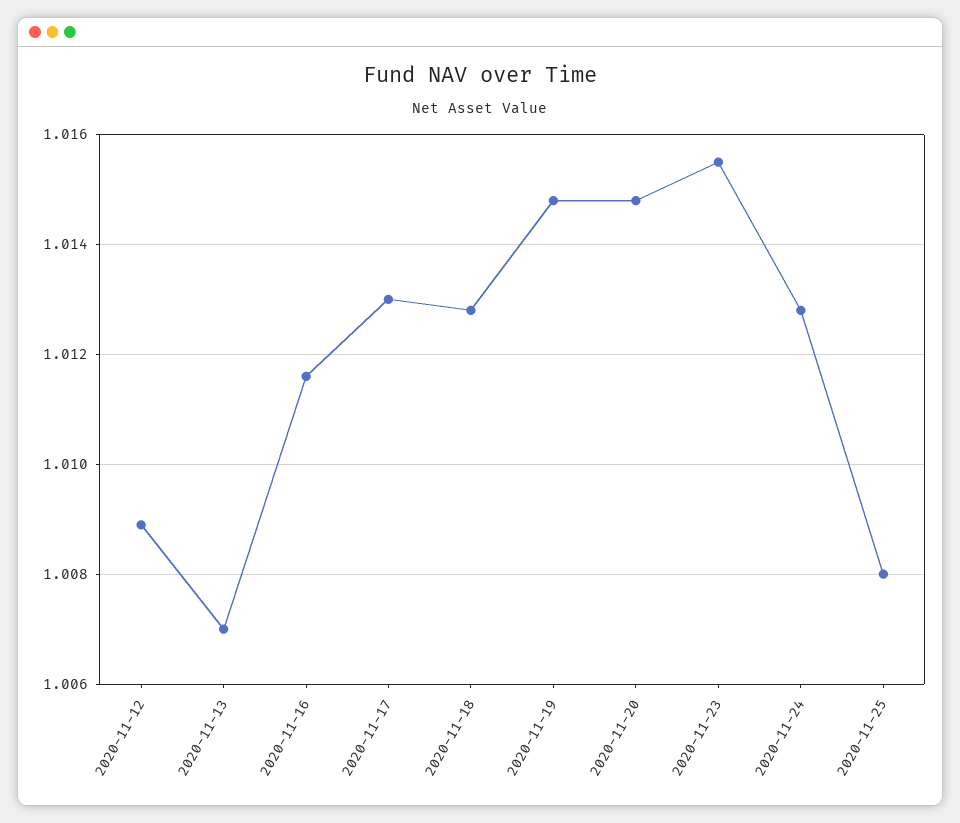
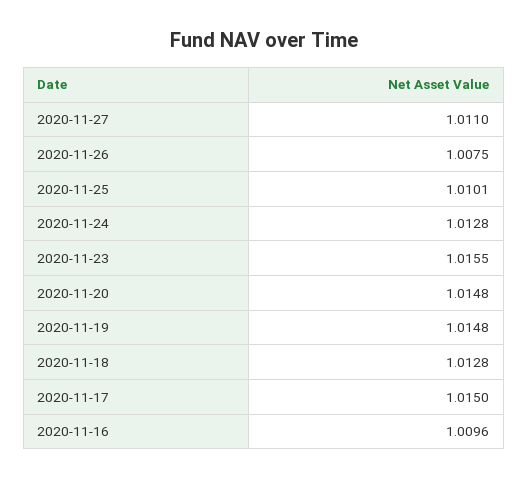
2020-11-12: 1.009 -> none
2020-11-13: 1.007 -> none
2020-11-16: 1.0115 -> 1.0096
2020-11-17: 1.013 -> 1.015
2020-11-25: 1.008 -> 1.0101
2020-11-27: none -> 1.011
2020-11-26: none -> 1.0075

